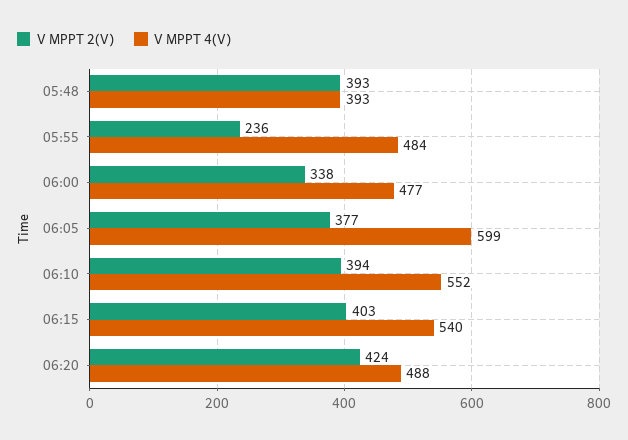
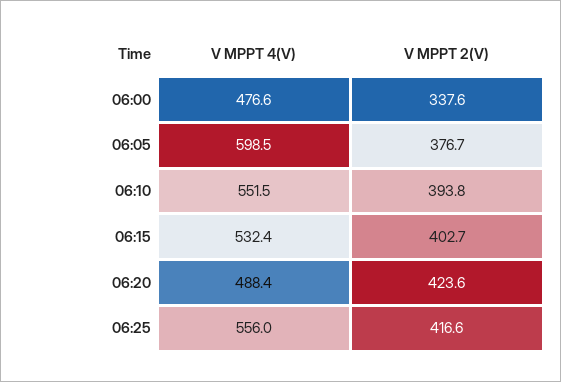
V MPPT 2(V), 05:48: 393 -> none
V MPPT 4(V), 05:48: 393 -> none
V MPPT 2(V), 05:55: 236 -> none
V MPPT 4(V), 05:55: 484 -> none
V MPPT 4(V), 06:15: 540 -> 532.4
V MPPT 4(V), 06:25: none -> 556
V MPPT 2(V), 06:25: none -> 416.6

